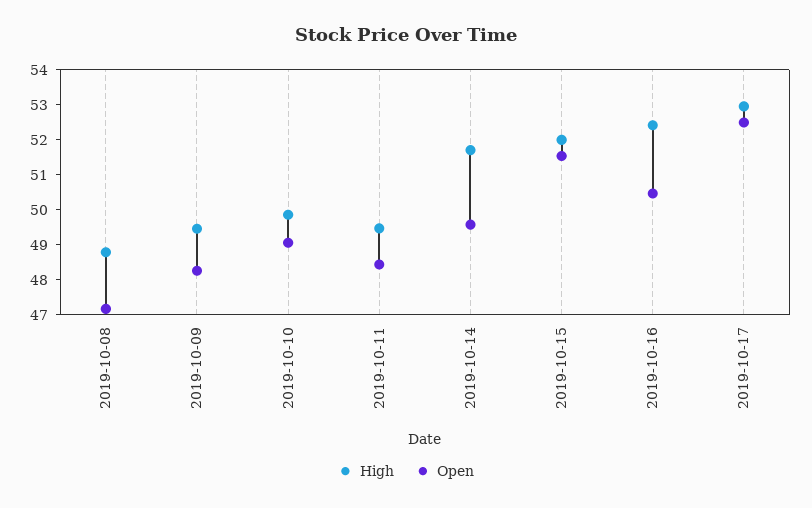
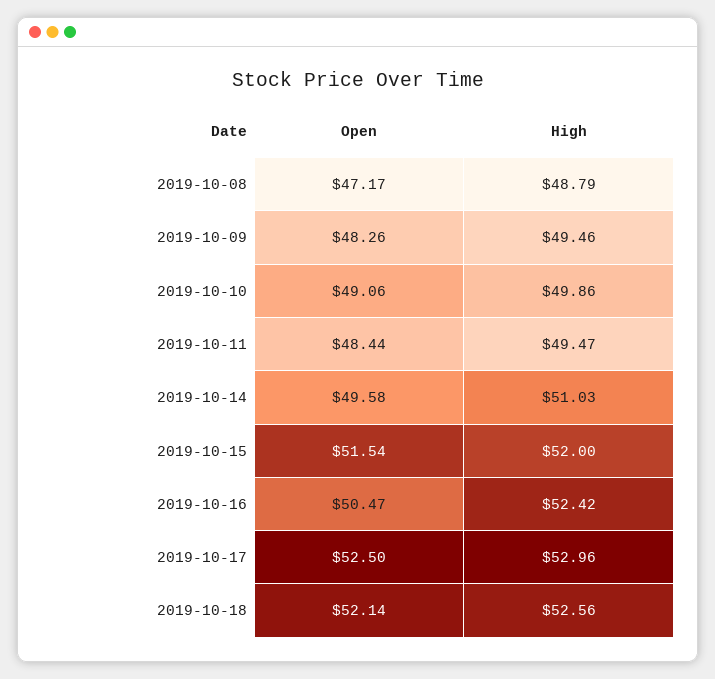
High, 2019-10-14: 51.75 -> 51.03
Open, 2019-10-18: none -> 52.14
High, 2019-10-18: none -> 52.56

